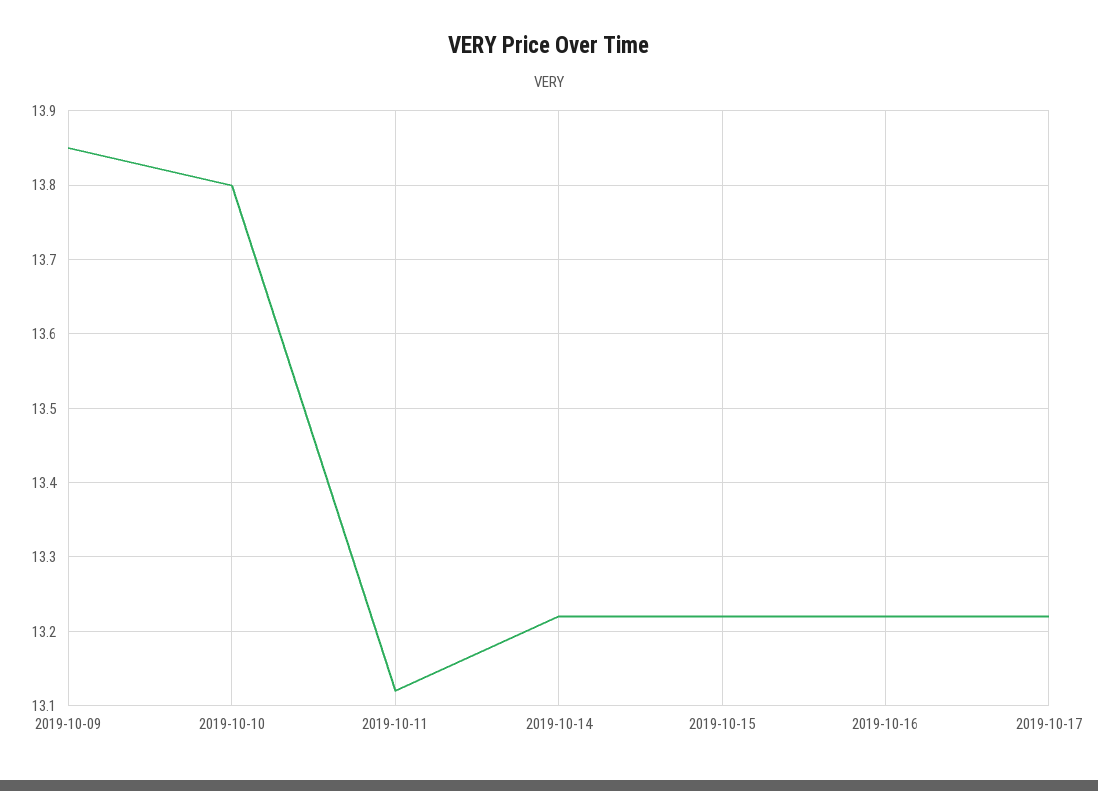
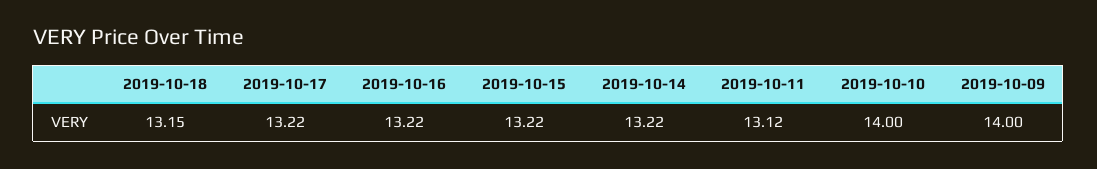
2019-10-09: 13.85 -> 14
2019-10-10: 13.8 -> 14
2019-10-18: none -> 13.15

